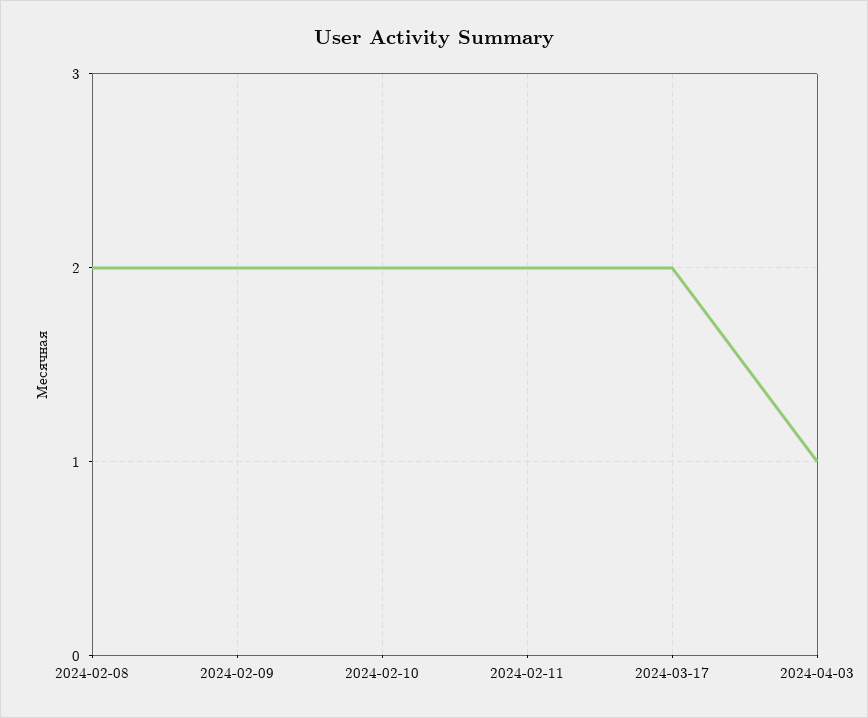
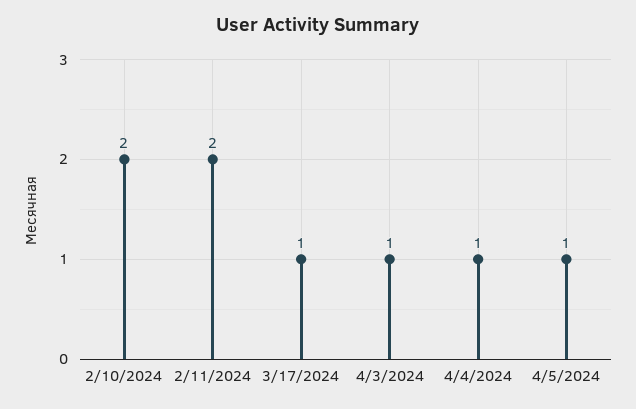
2024-02-08: 2 -> none
2024-02-09: 2 -> none
2024-03-17: 2 -> 1
4/4/2024: none -> 1
4/5/2024: none -> 1

